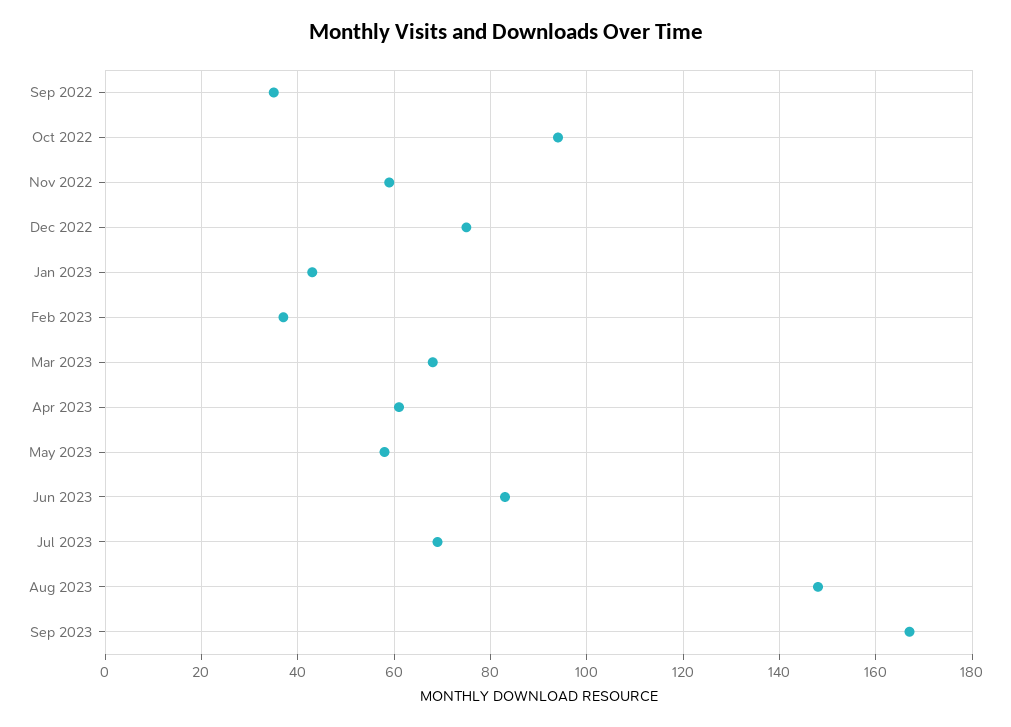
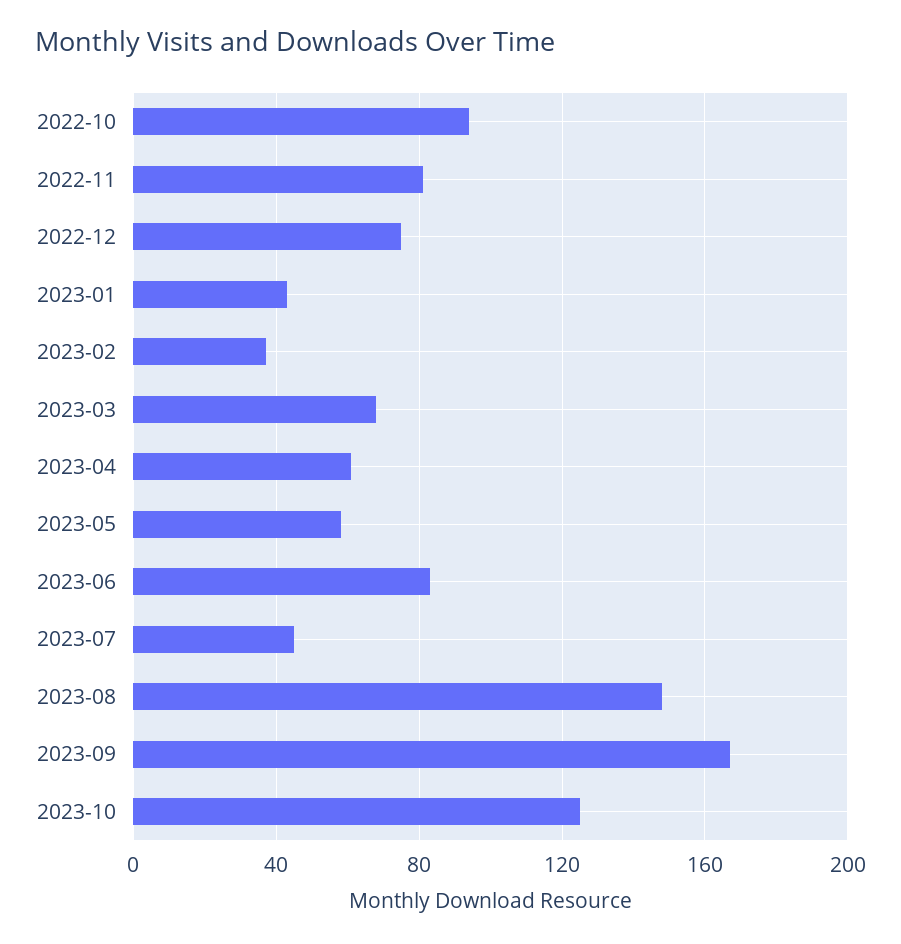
Sep 2022: 35 -> none
Nov 2022: 60 -> 80
Jul 2023: 70 -> 45
2023-10: none -> 125

